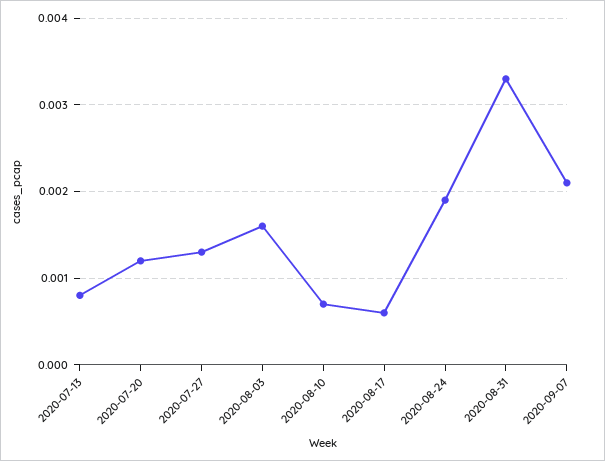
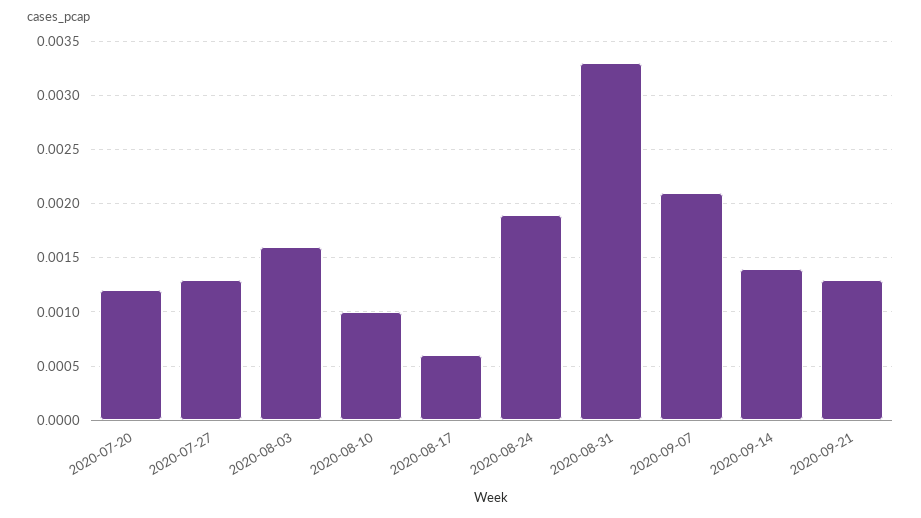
2020-07-13: 0.0008 -> none
2020-08-10: 0.0007 -> 0.001
2020-09-14: none -> 0.0014
2020-09-21: none -> 0.0013

